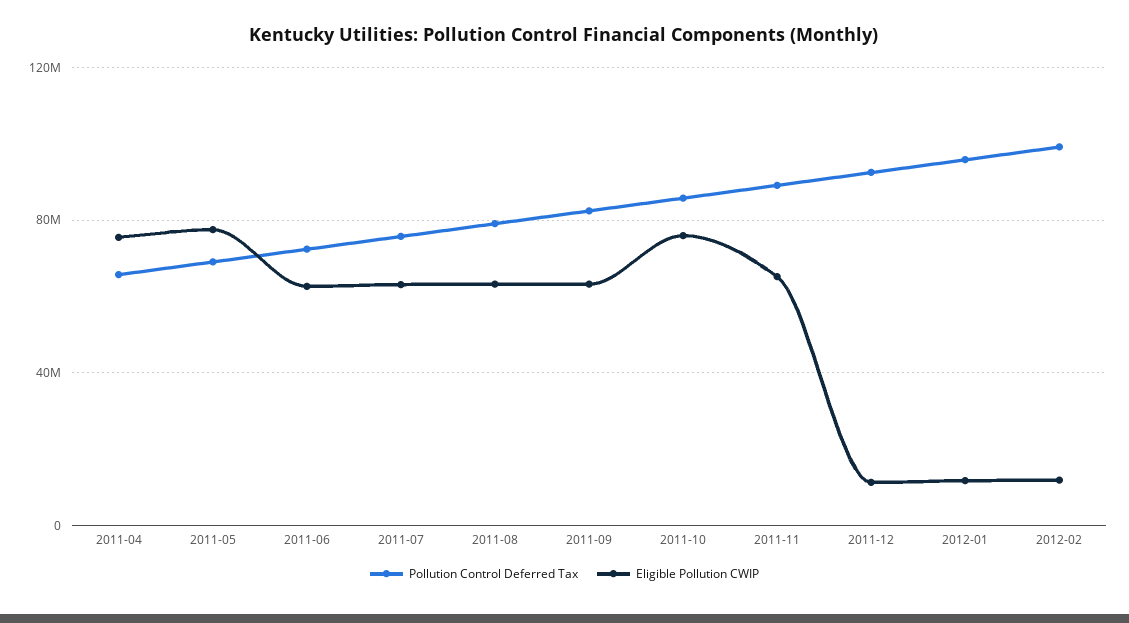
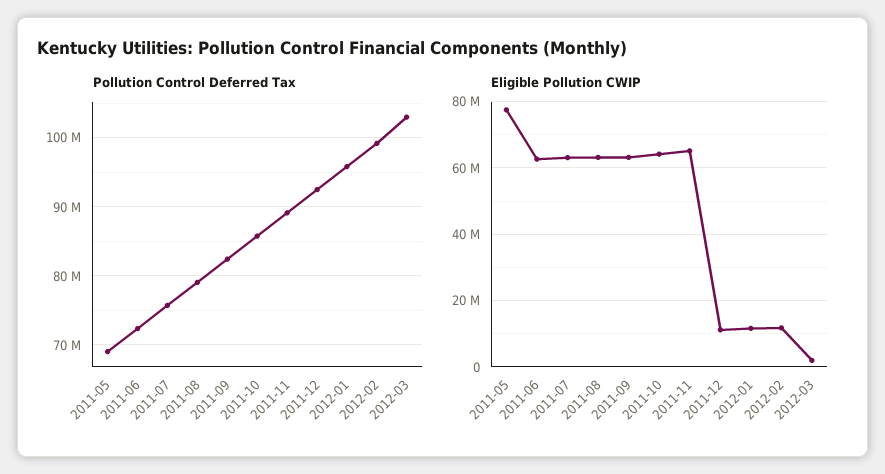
Pollution Control Deferred Tax, 2011-04: 65000000 -> none
Eligible Pollution CWIP, 2011-04: 75000000 -> none
Eligible Pollution CWIP, 2011-10: 75000000 -> 64000000
Pollution Control Deferred Tax, 2012-03: none -> 103000000
Eligible Pollution CWIP, 2012-03: none -> 2000000

